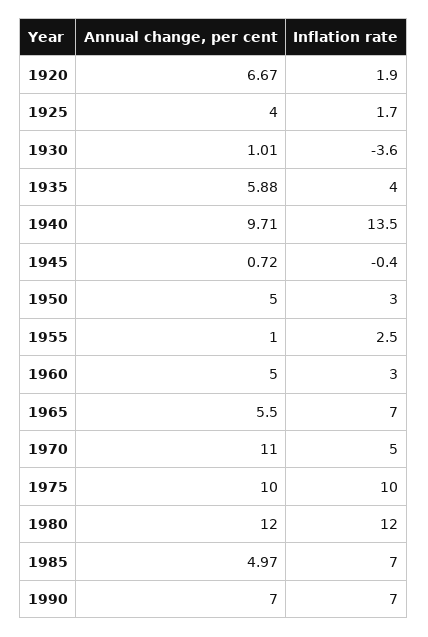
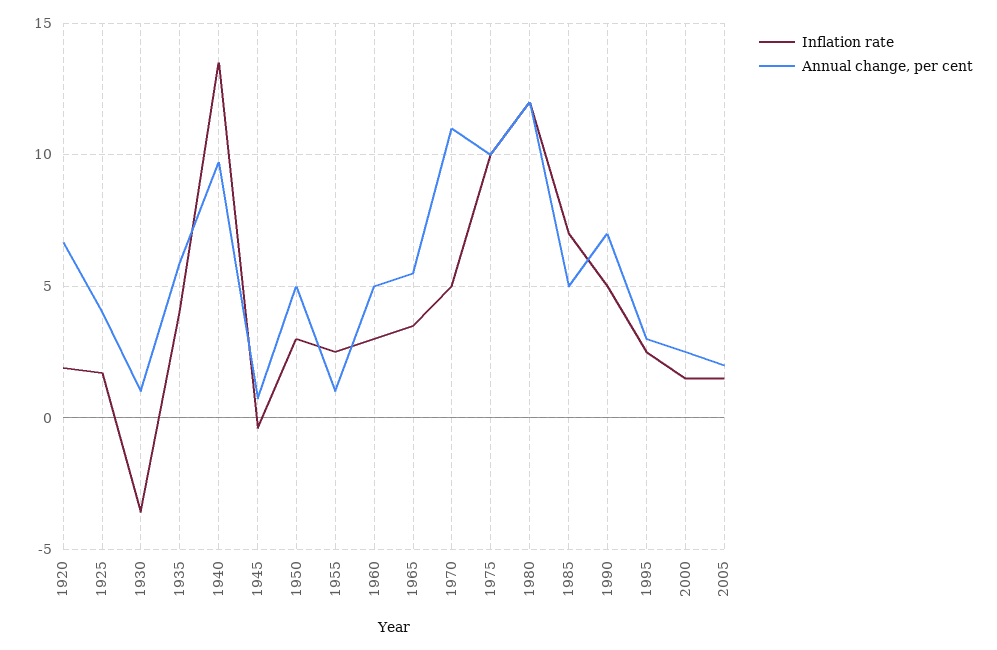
Inflation rate, 1965: 7 -> 3.5
Inflation rate, 1990: 7 -> 5
Inflation rate, 1995: none -> 2.5
Annual change, per cent, 1995: none -> 3
Inflation rate, 2000: none -> 1.5
Annual change, per cent, 2000: none -> 2.5
Inflation rate, 2005: none -> 1.5
Annual change, per cent, 2005: none -> 2

